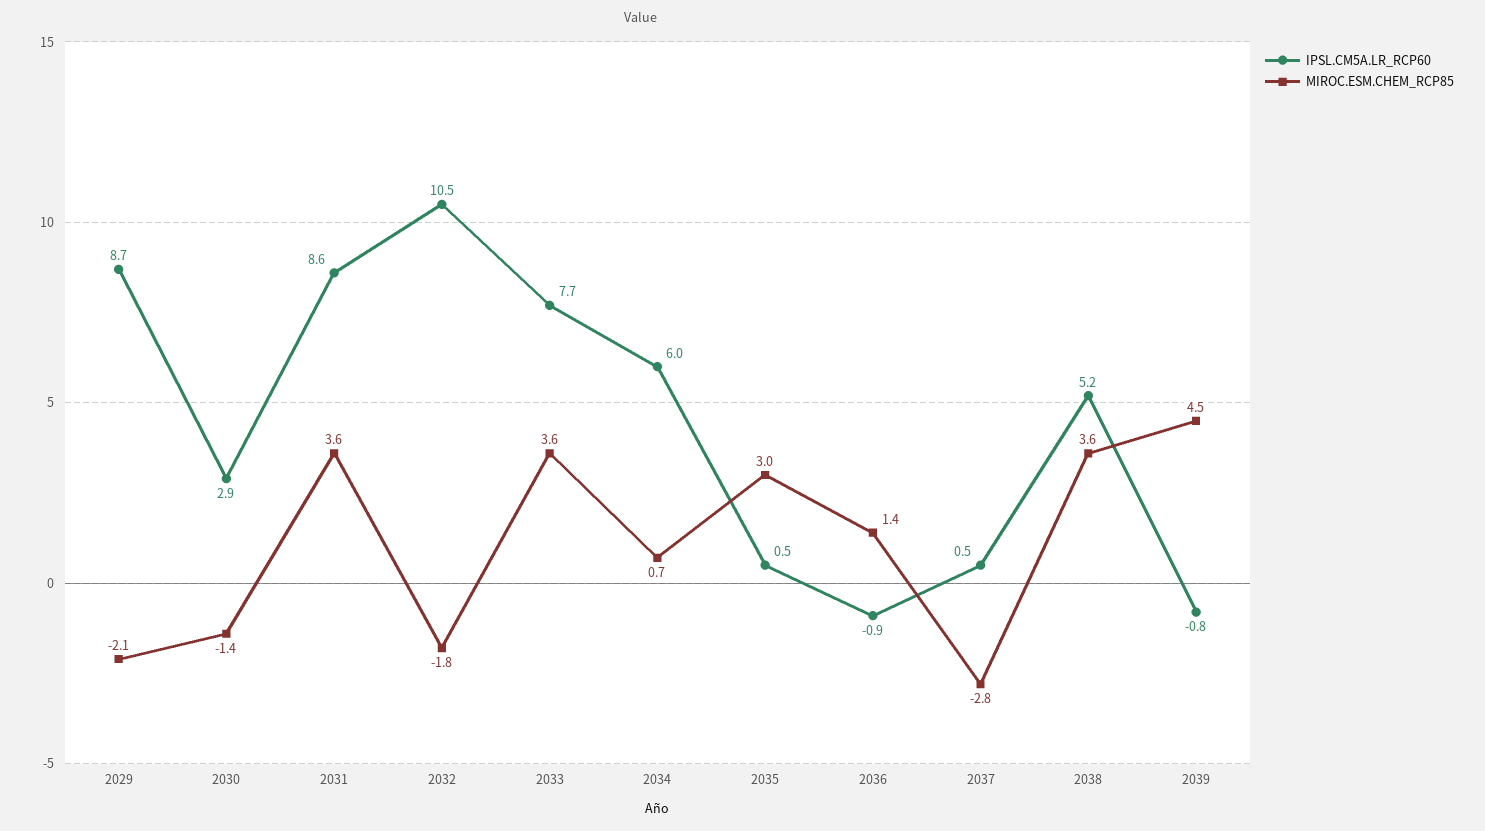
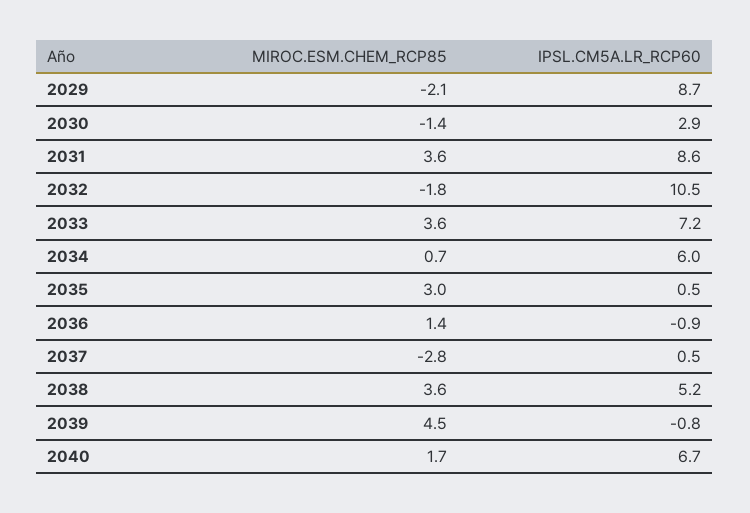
IPSL.CM5A.LR_RCP60, 2033: 7.7 -> 7.2
MIROC.ESM.CHEM_RCP85, 2040: none -> 1.7
IPSL.CM5A.LR_RCP60, 2040: none -> 6.7

